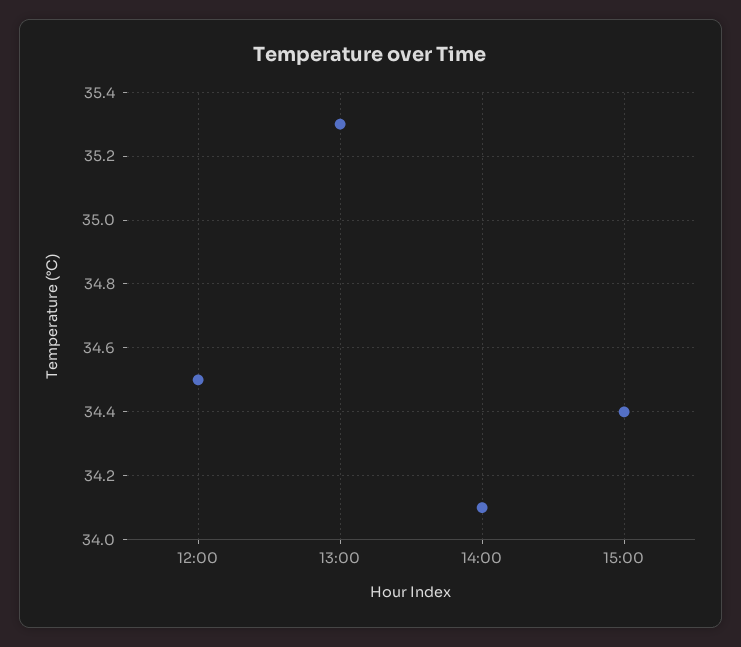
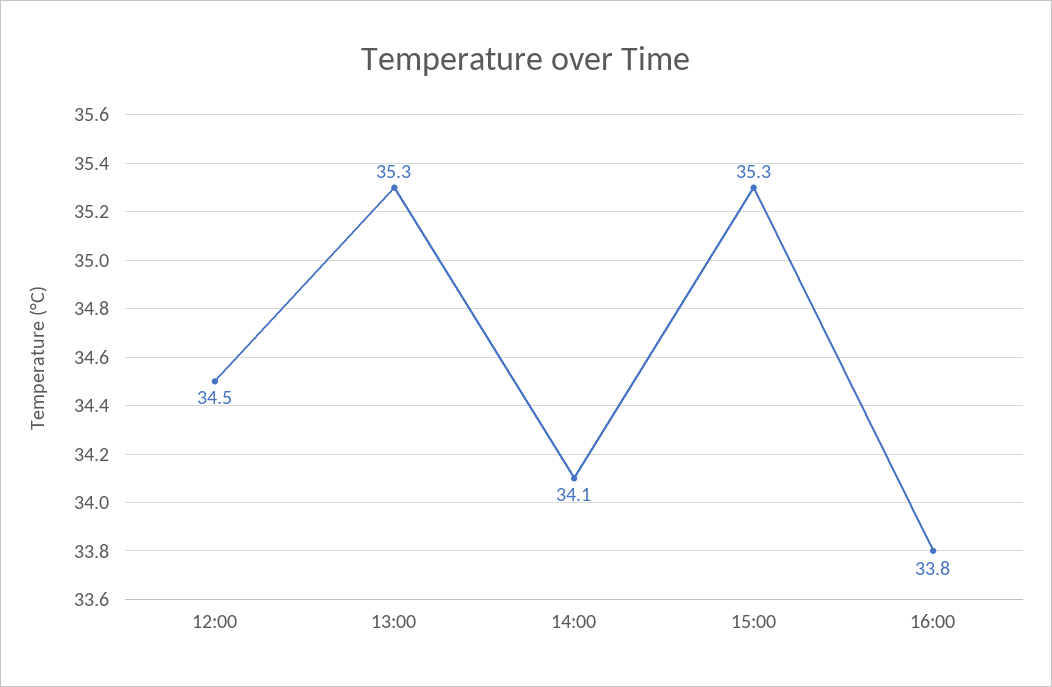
15:00: 34.4 -> 35.3
16:00: none -> 33.8

